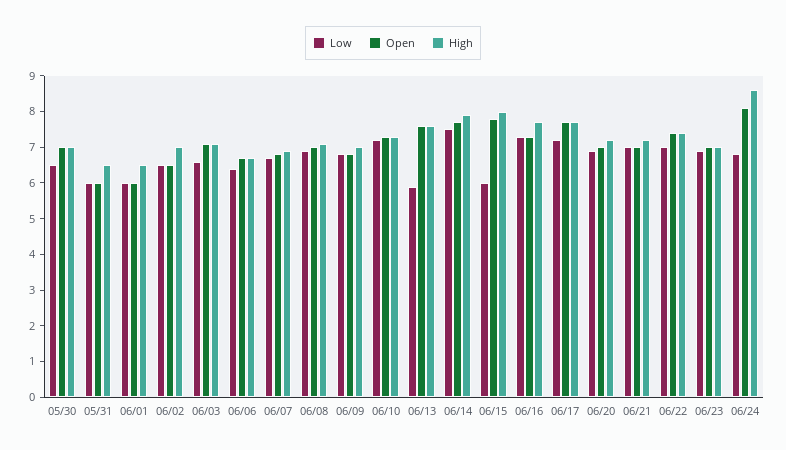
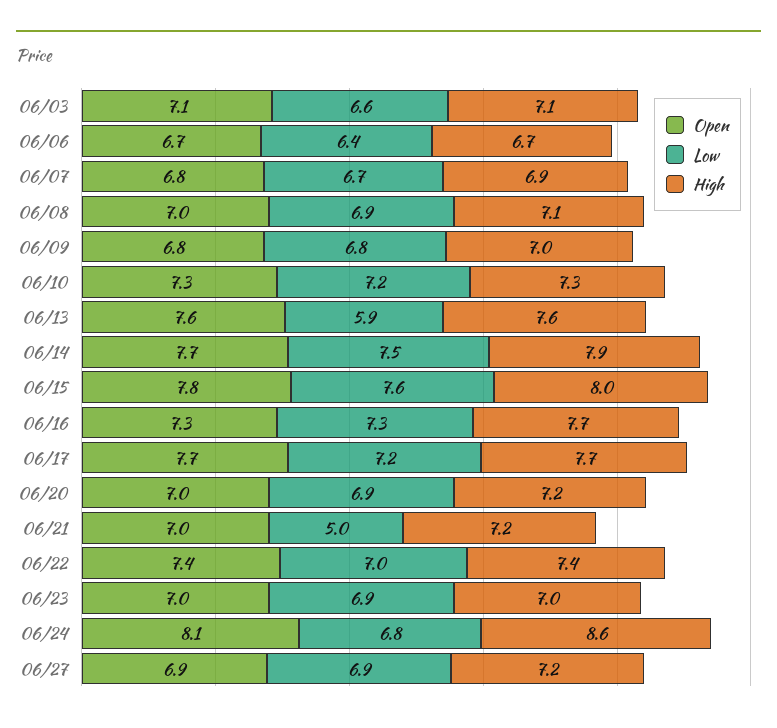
Low, 05/30: 6.5 -> none
Open, 05/30: 7 -> none
High, 05/30: 7 -> none
Low, 05/31: 6 -> none
Open, 05/31: 6 -> none
High, 05/31: 6.5 -> none
Low, 06/01: 6 -> none
Open, 06/01: 6 -> none
High, 06/01: 6.5 -> none
Low, 06/02: 6.5 -> none
Open, 06/02: 6.5 -> none
High, 06/02: 7 -> none
Low, 06/15: 6 -> 7.6
Low, 06/21: 7 -> 5
Open, 06/27: none -> 6.9
Low, 06/27: none -> 6.9
High, 06/27: none -> 7.2

